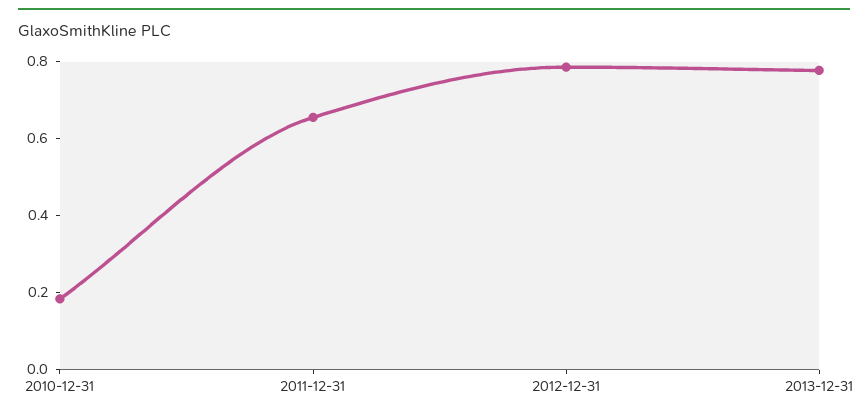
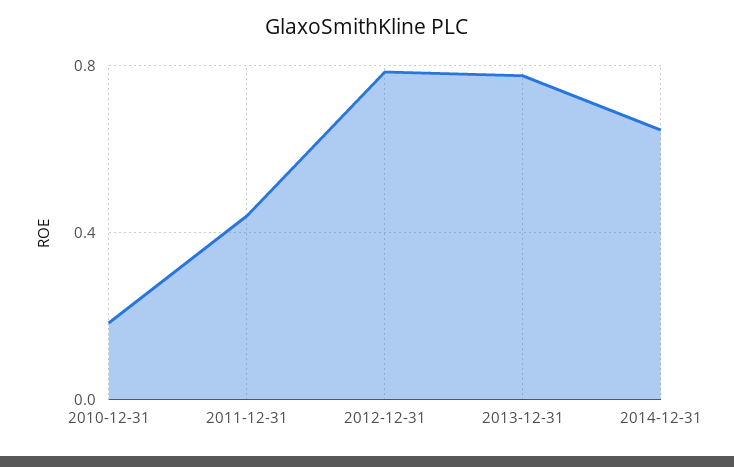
2011-12-31: 0.65 -> 0.45
2014-12-31: none -> 0.65

